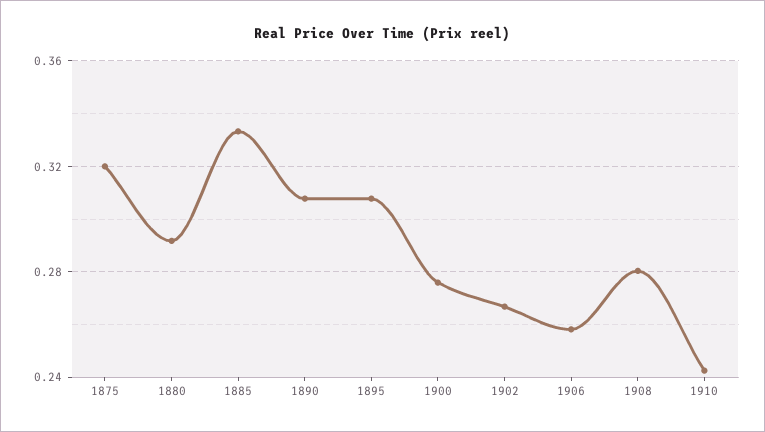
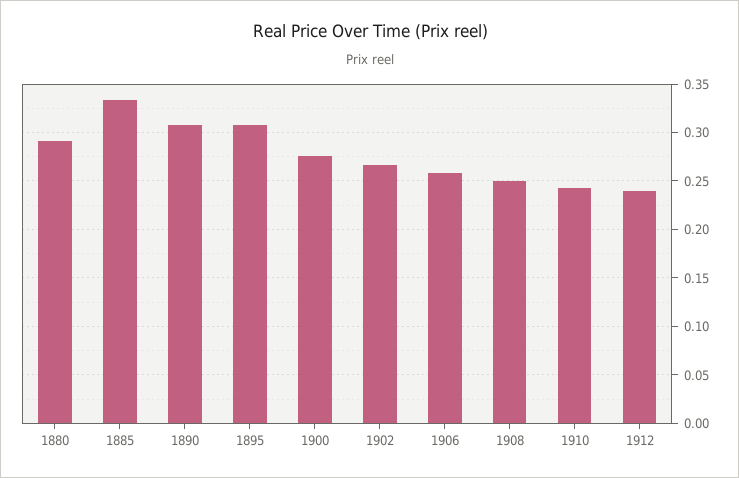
1875: 0.32 -> none
1908: 0.28 -> 0.25
1912: none -> 0.24

